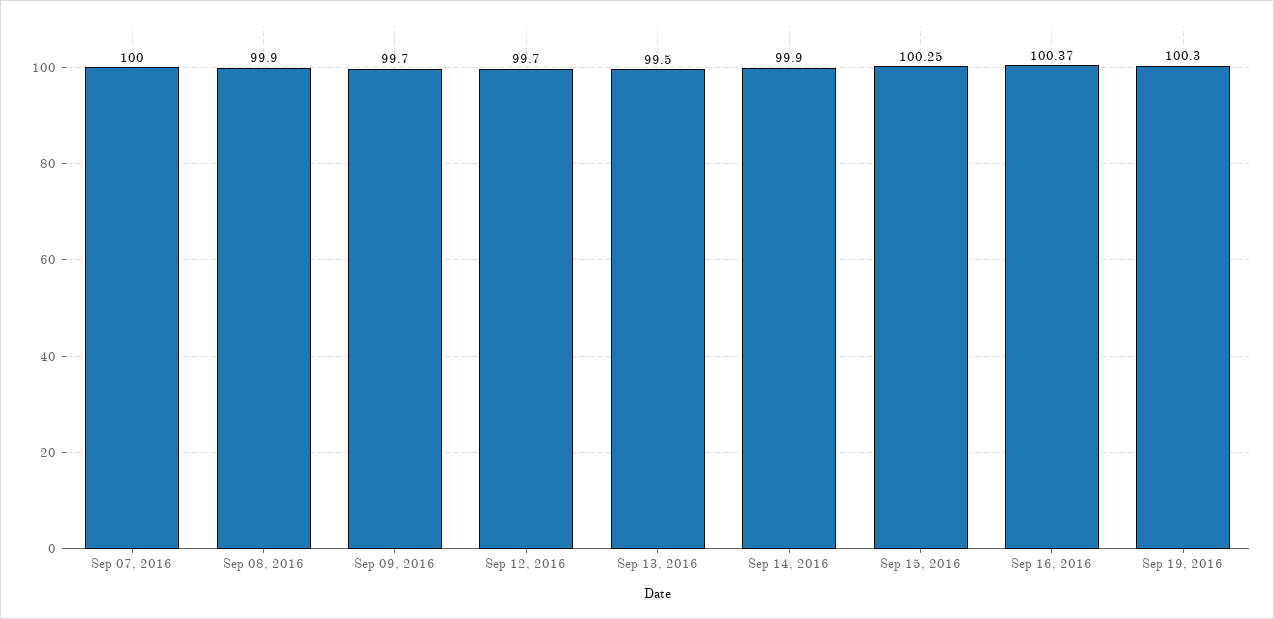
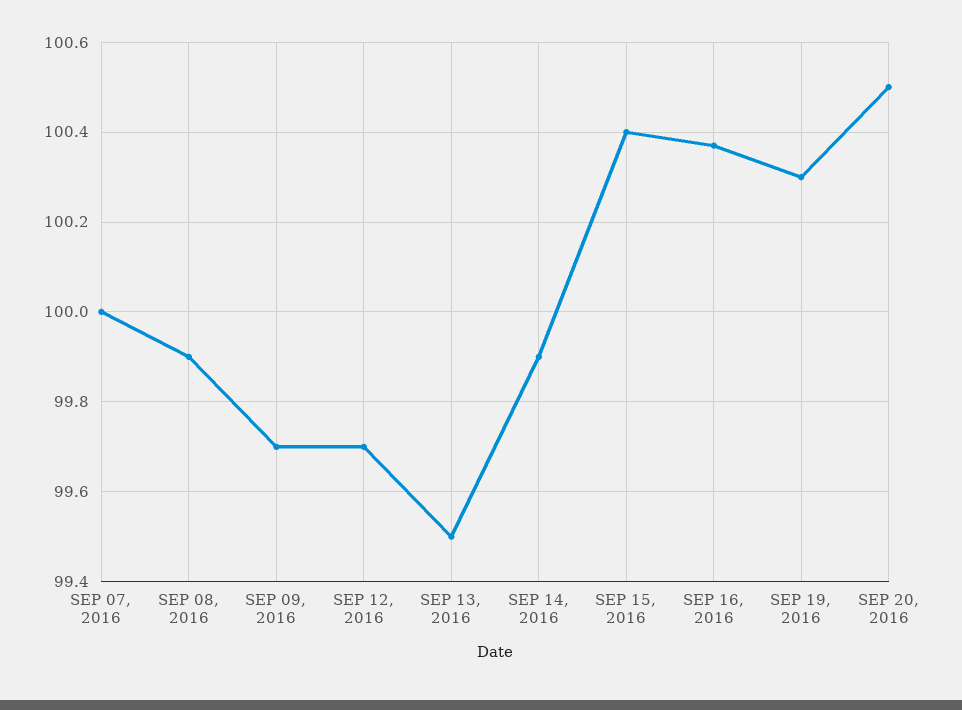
Sep 15, 2016: 100.25 -> 100.4
SEP 20, 2016: none -> 100.5

